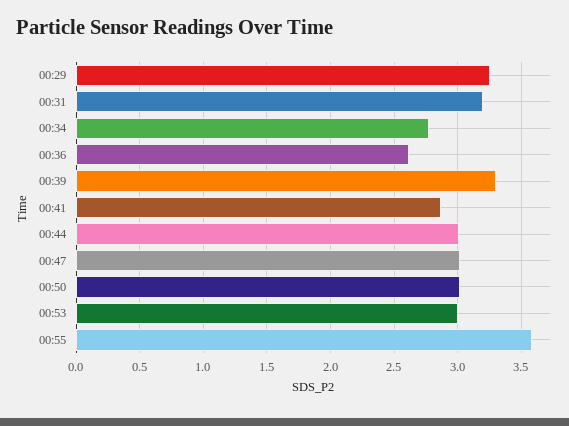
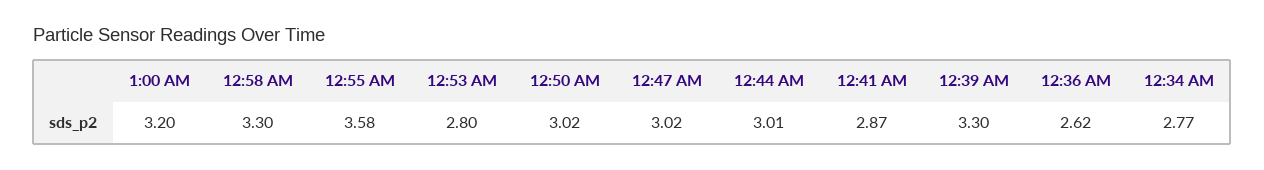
00:29: 3.25 -> none
00:31: 3.2 -> none
00:53: 3 -> 2.8
1:00 AM: none -> 3.2
12:58 AM: none -> 3.3

